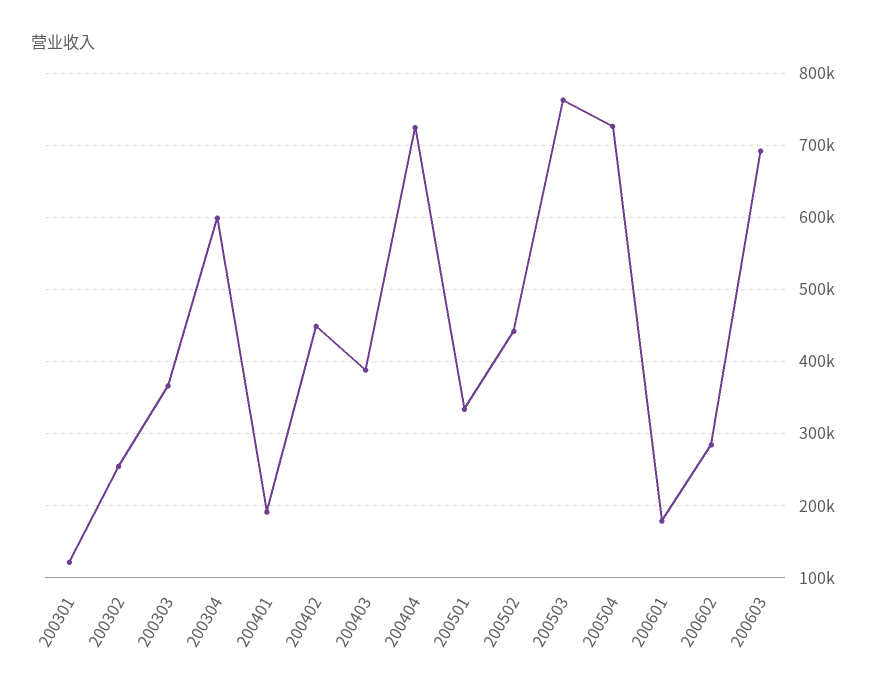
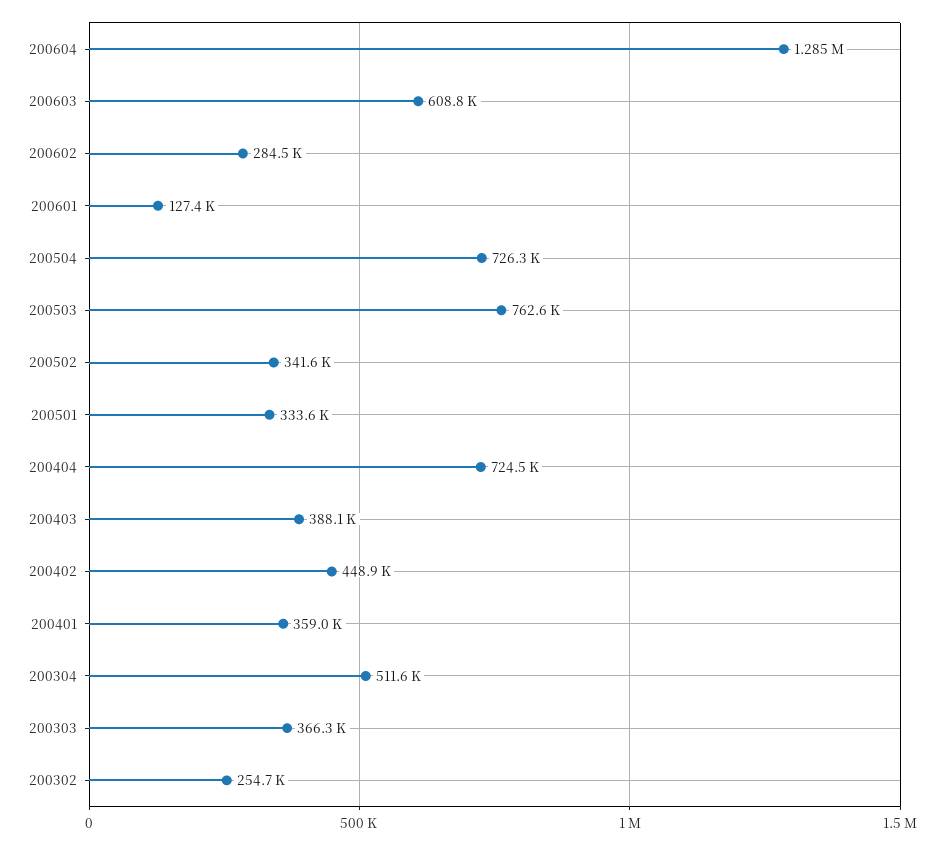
200301: 120000 -> none
200304: 600000 -> 511600
200401: 190000 -> 359000
200502: 440000 -> 341600
200601: 180000 -> 127400
200603: 690000 -> 608800
200604: none -> 1285000

